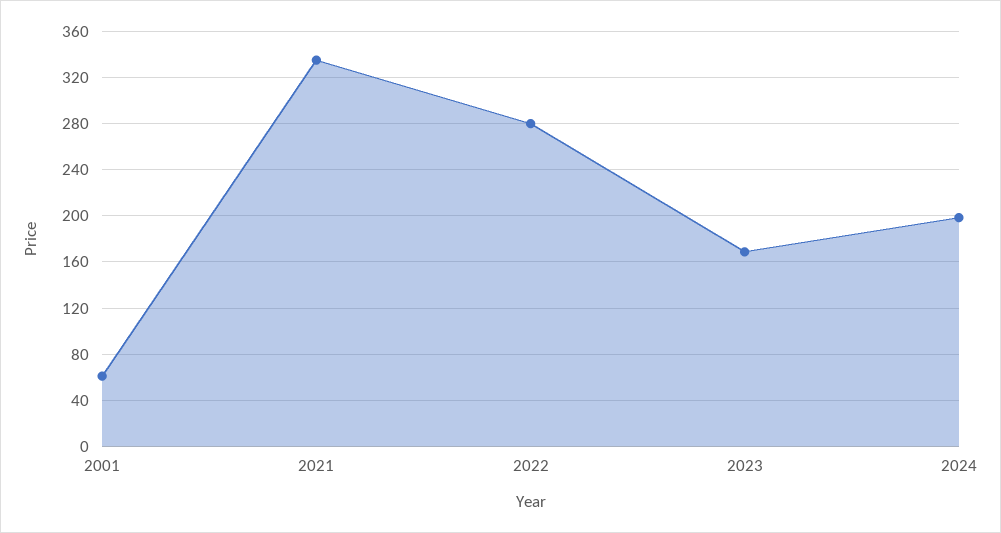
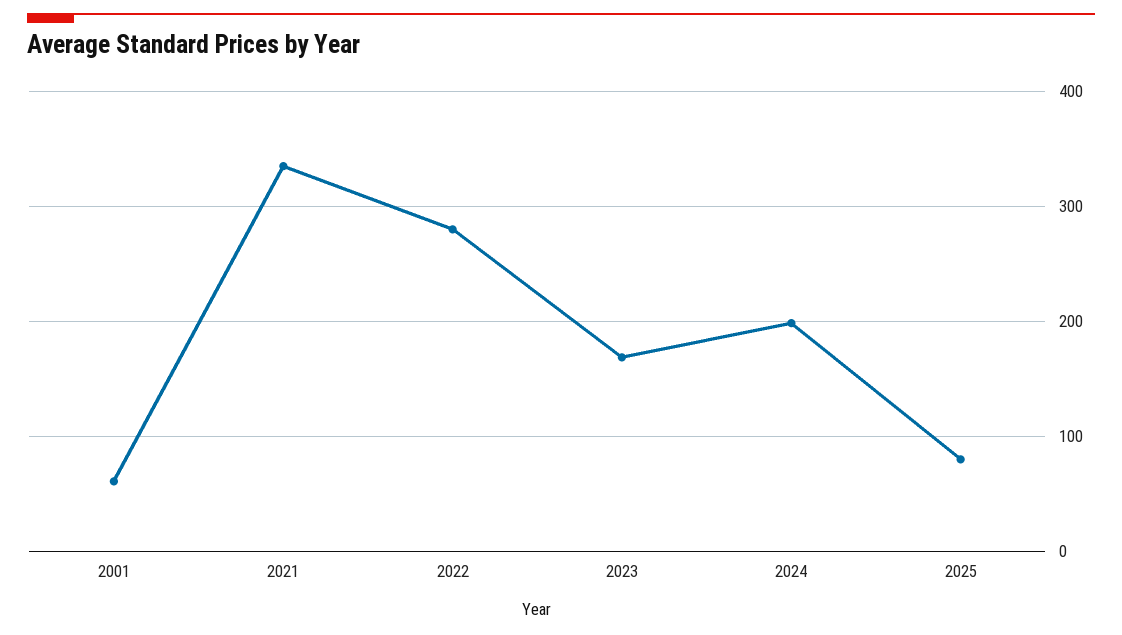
2025: none -> 80

